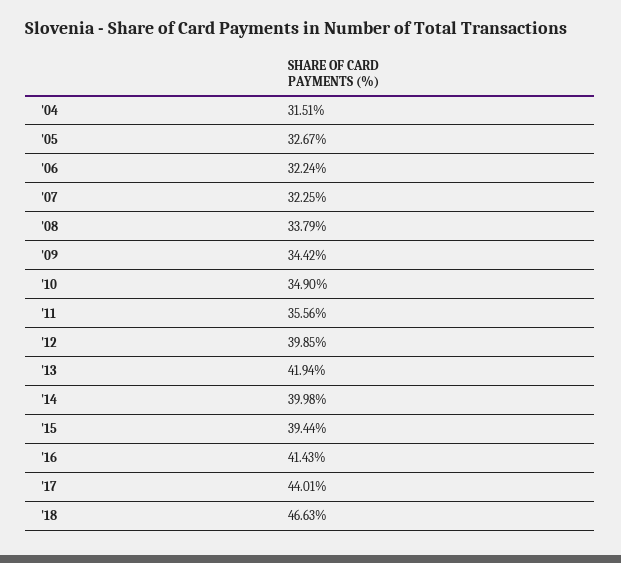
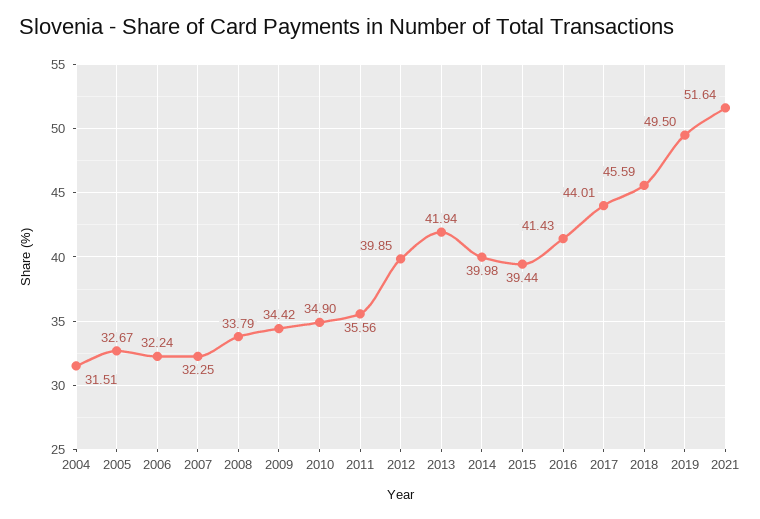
'18: 46.63 -> 45.59
2019: none -> 49.5
2021: none -> 51.64

